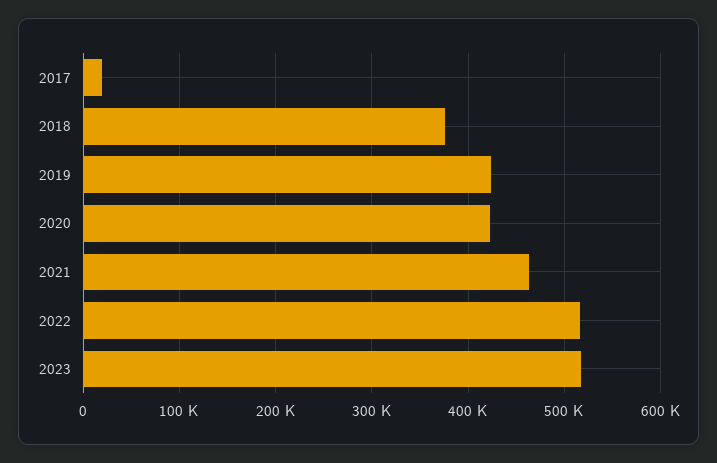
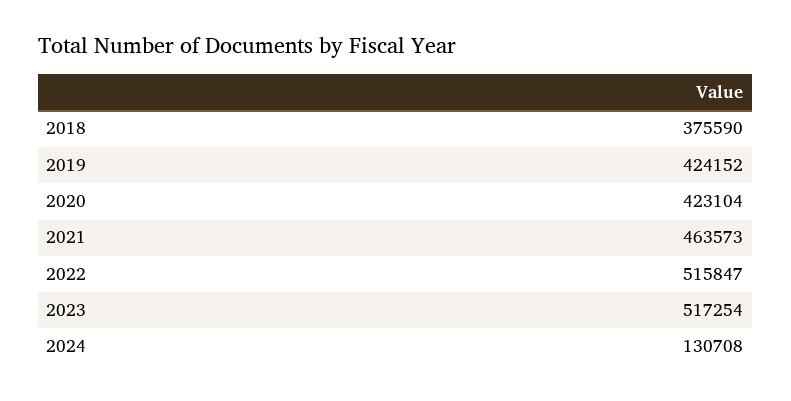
2017: 20000 -> none
2024: none -> 130708

